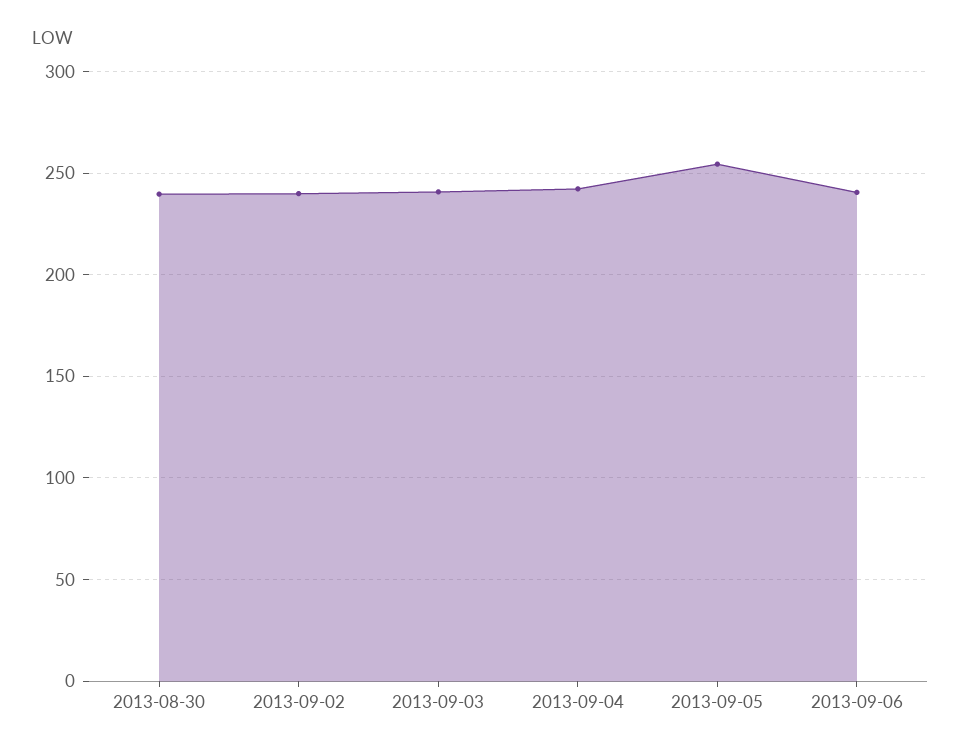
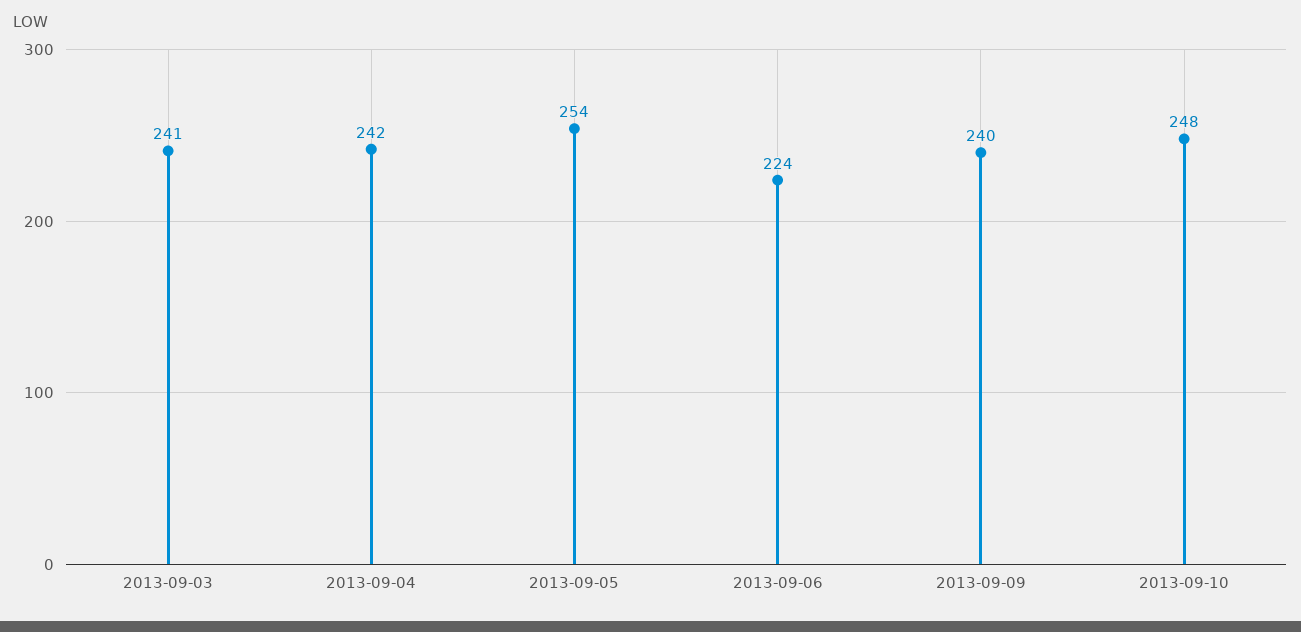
2013-08-30: 240 -> none
2013-09-02: 240 -> none
2013-09-06: 240 -> 224
2013-09-09: none -> 240
2013-09-10: none -> 248

